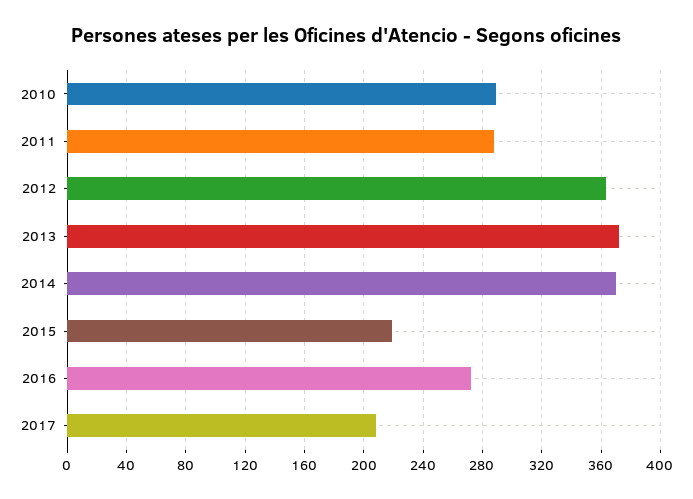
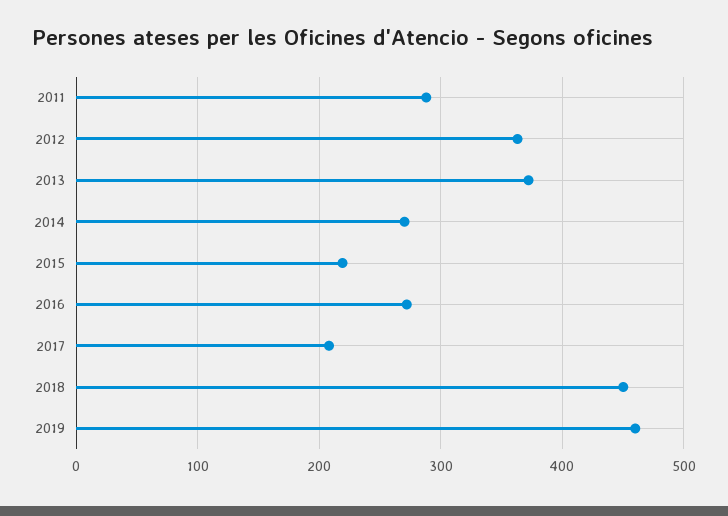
2010: 290 -> none
2014: 370 -> 270
2018: none -> 450
2019: none -> 460

